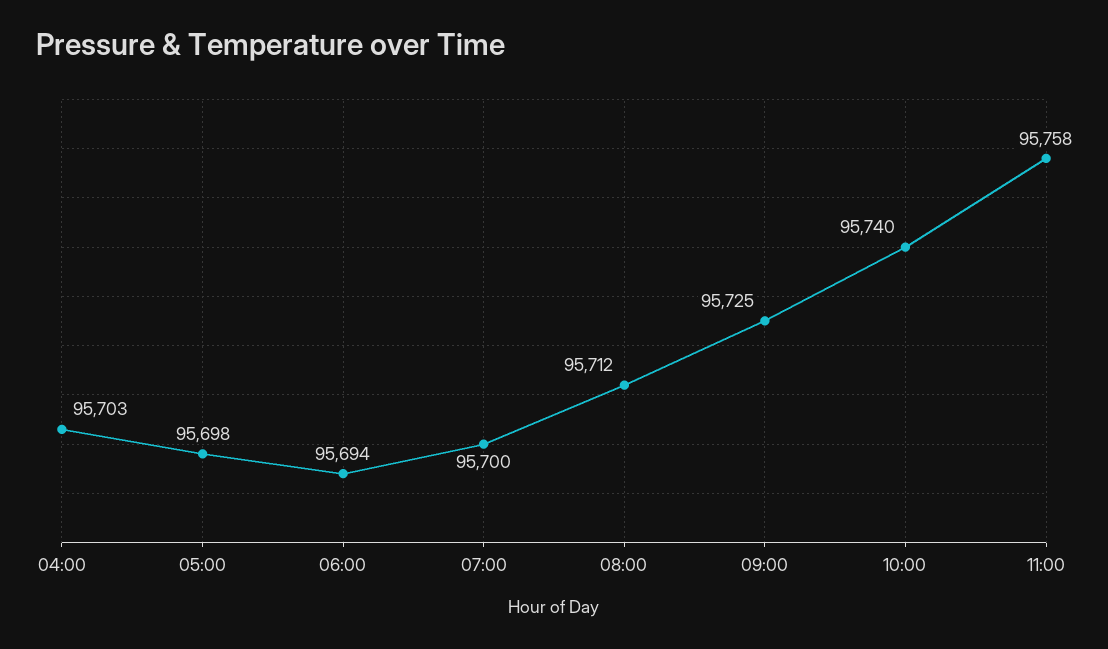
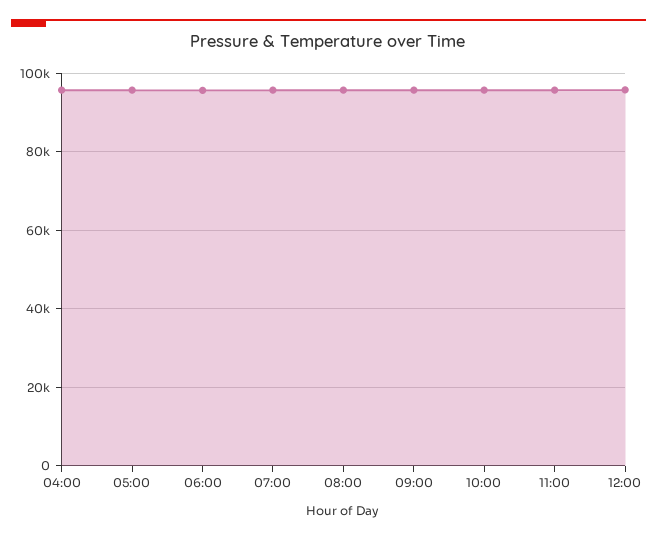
12:00: none -> 96000

